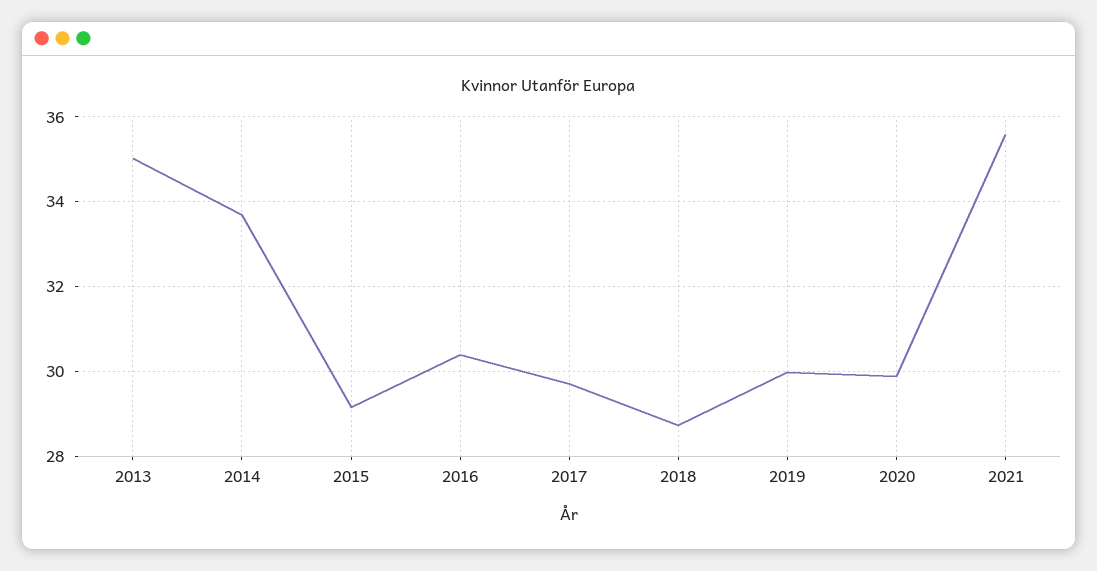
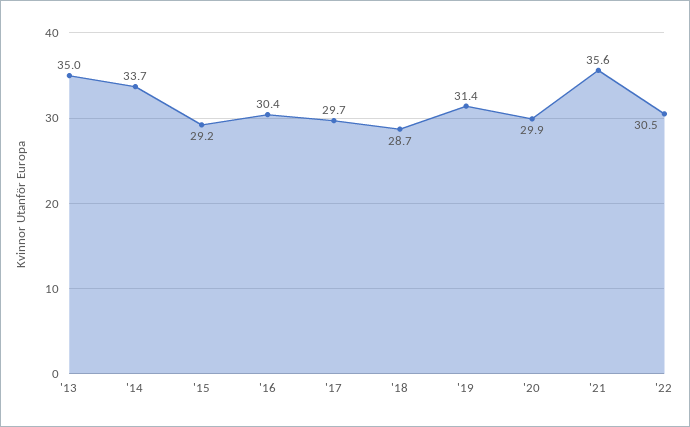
2019: 30 -> 31.4
'22: none -> 30.5

